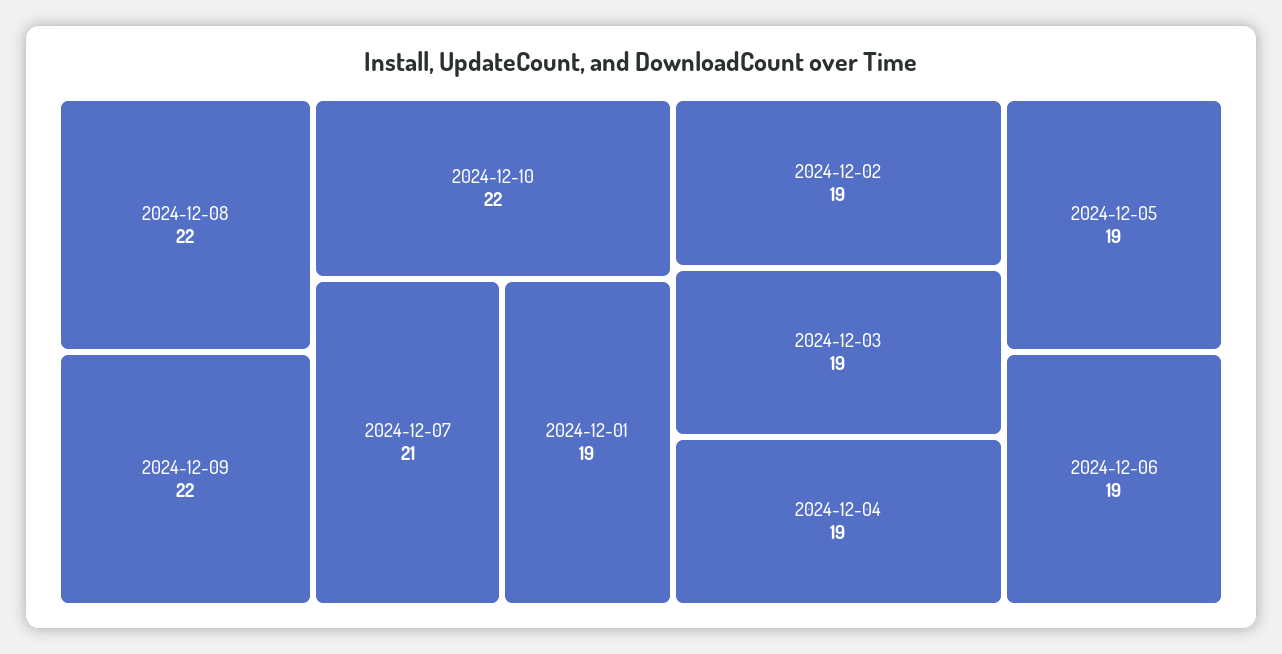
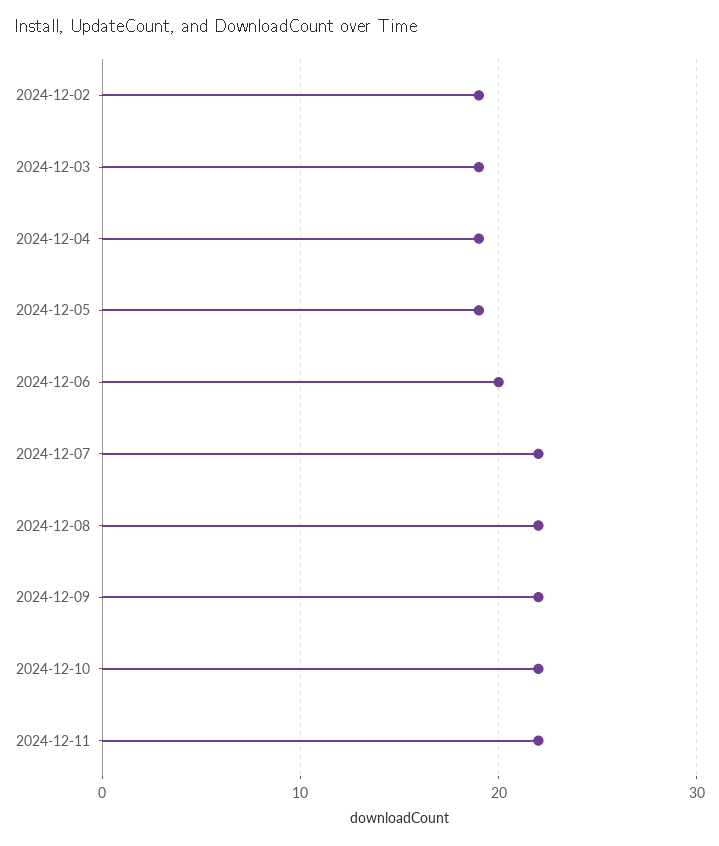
2024-12-07: 21 -> 22
2024-12-01: 19 -> none
2024-12-06: 19 -> 20
2024-12-11: none -> 22

